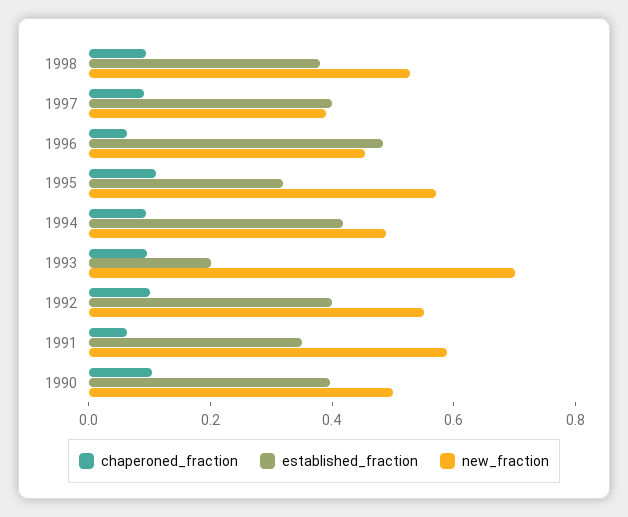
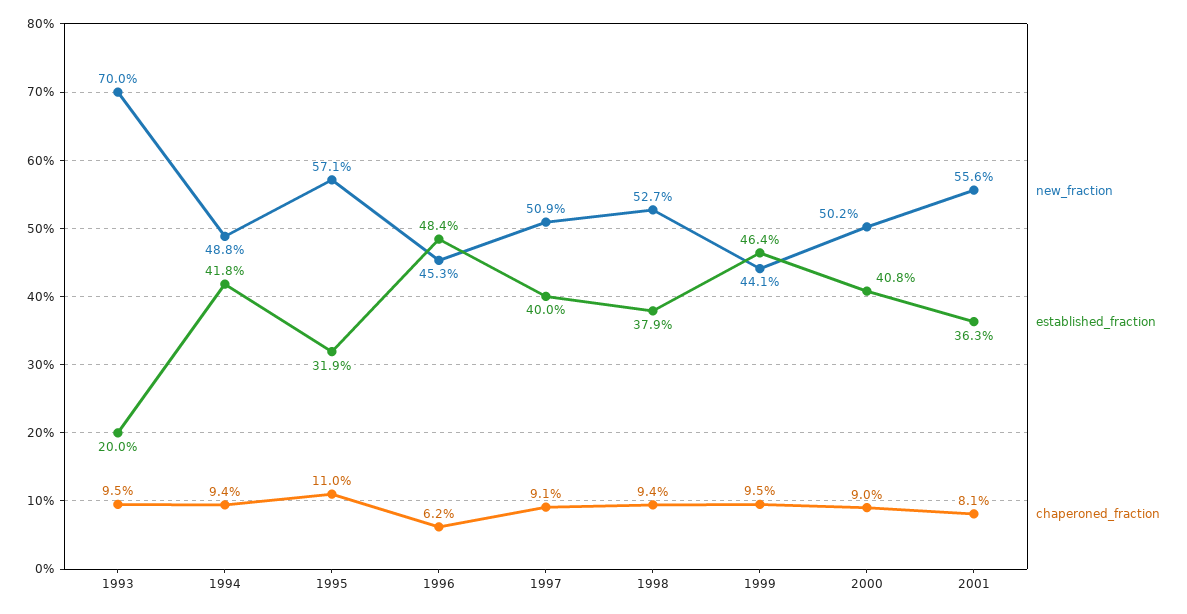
new_fraction, 1997: 0.4 -> 0.509
chaperoned_fraction, 1992: 0.1 -> none
established_fraction, 1992: 0.4 -> none
new_fraction, 1992: 0.55 -> none
chaperoned_fraction, 1991: 0.05 -> none
established_fraction, 1991: 0.35 -> none
new_fraction, 1991: 0.6 -> none
chaperoned_fraction, 1990: 0.1 -> none
established_fraction, 1990: 0.4 -> none
new_fraction, 1990: 0.5 -> none
new_fraction, 1999: none -> 0.441
established_fraction, 1999: none -> 0.464
chaperoned_fraction, 1999: none -> 0.095
new_fraction, 2000: none -> 0.502
established_fraction, 2000: none -> 0.408
chaperoned_fraction, 2000: none -> 0.09
new_fraction, 2001: none -> 0.556
established_fraction, 2001: none -> 0.363
chaperoned_fraction, 2001: none -> 0.081

